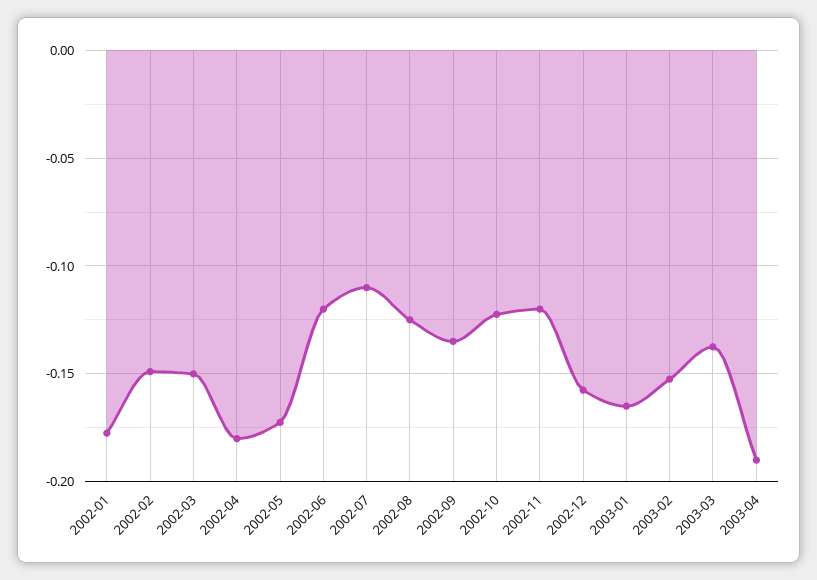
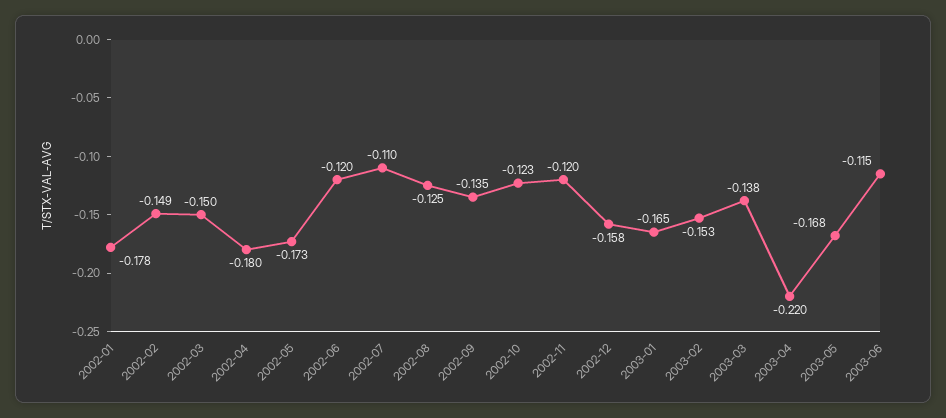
2003-04: -0.19 -> -0.22
2003-05: none -> -0.168
2003-06: none -> -0.115

